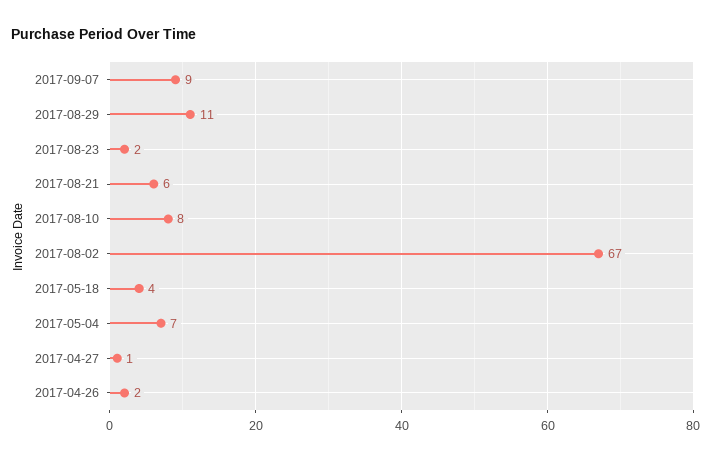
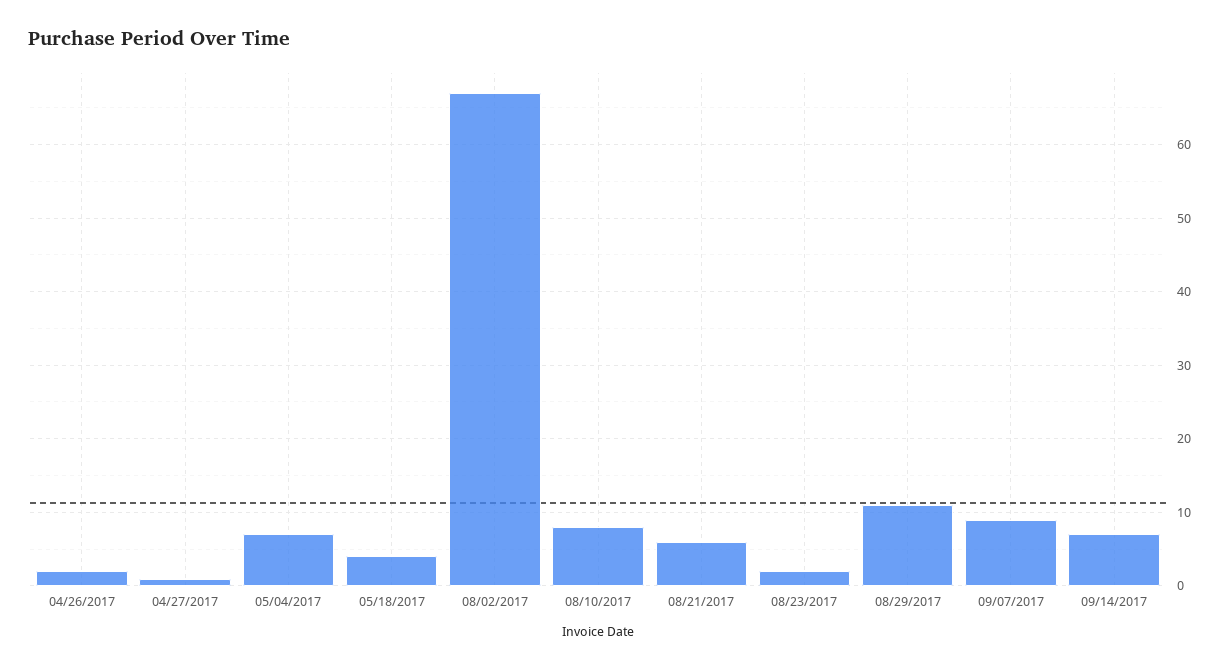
09/14/2017: none -> 7

